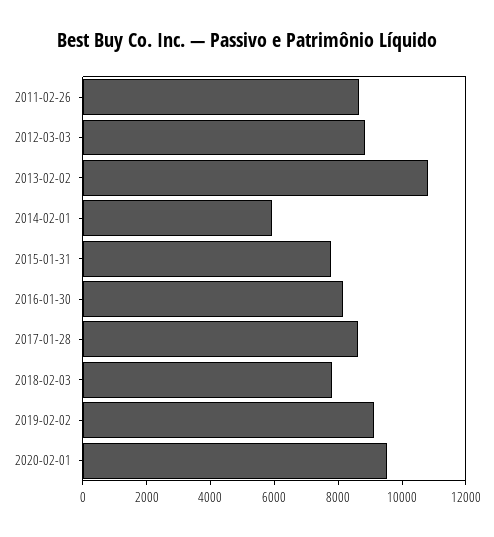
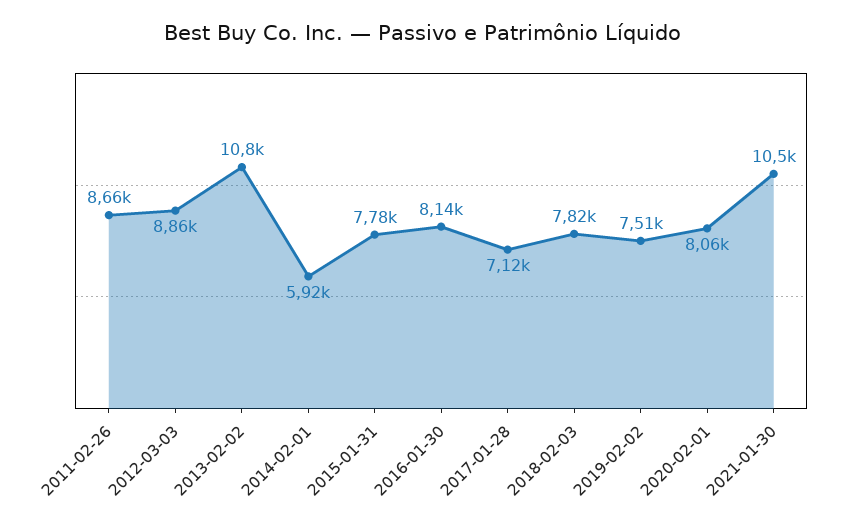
2017-01-28: 8500 -> 7120
2019-02-02: 9000 -> 7510
2020-02-01: 9500 -> 8060
2021-01-30: none -> 10500

